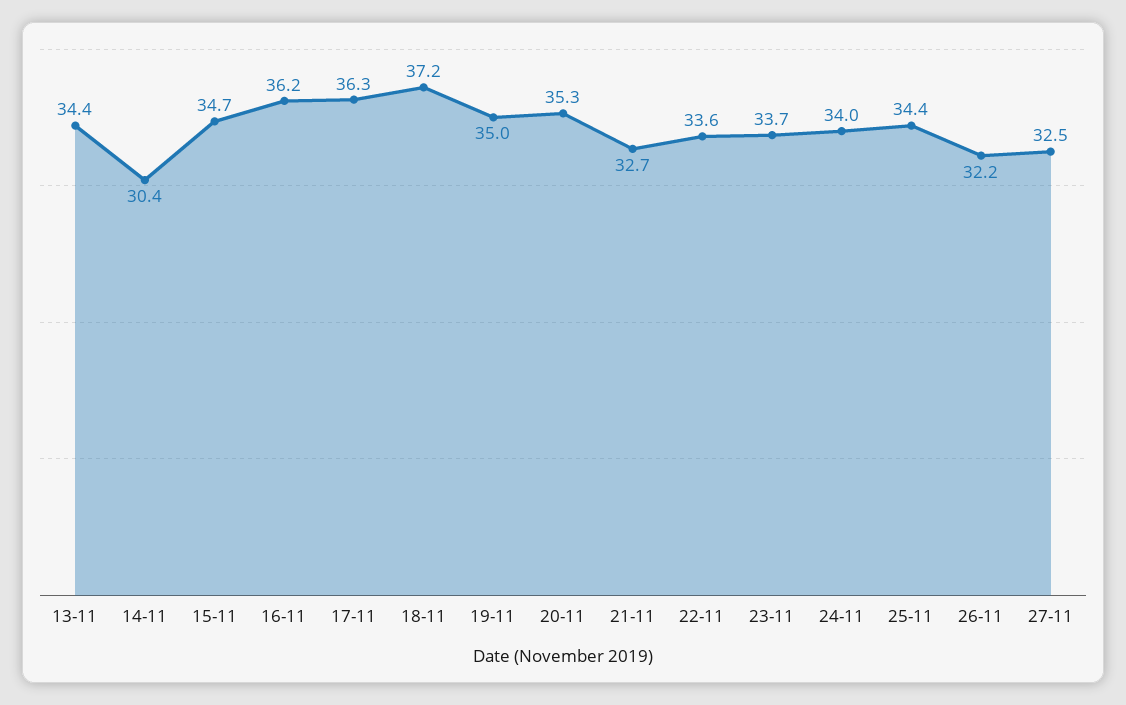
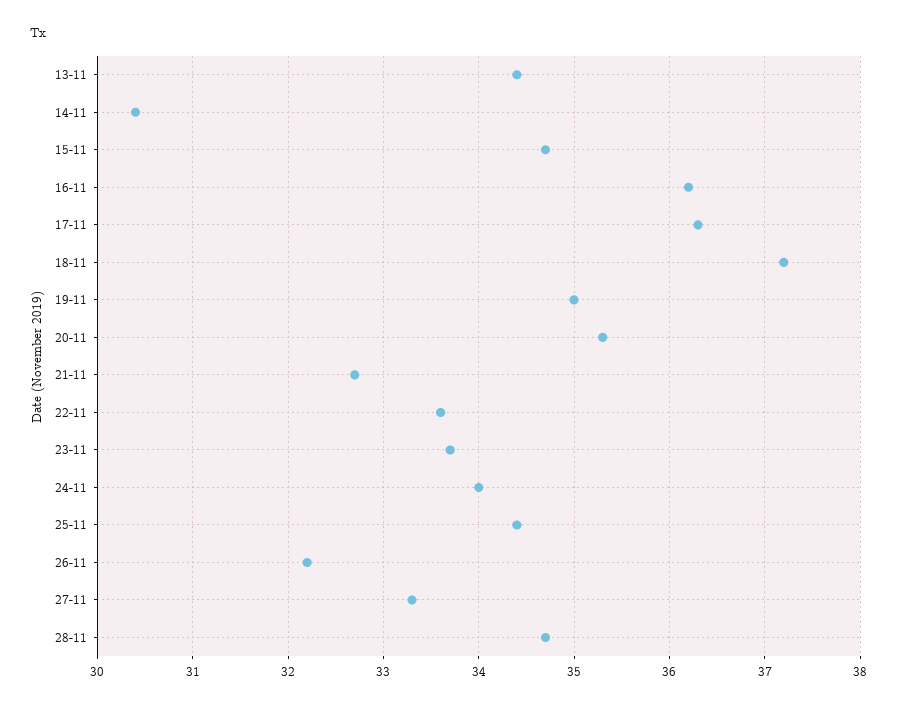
27-11: 32.5 -> 33.3
28-11: none -> 34.7

